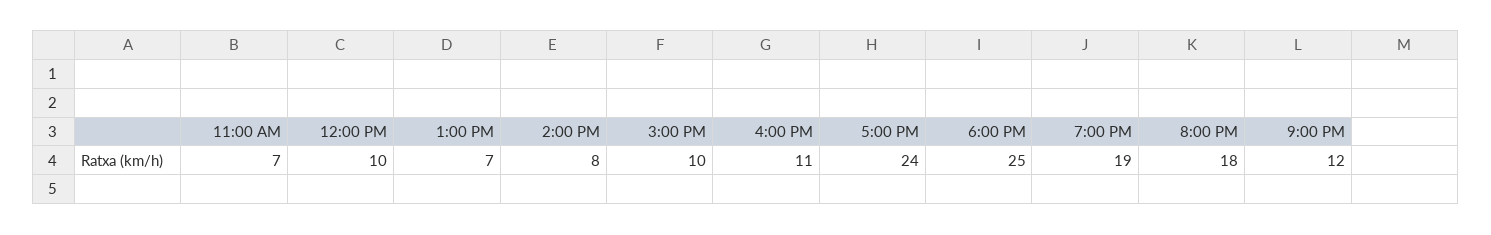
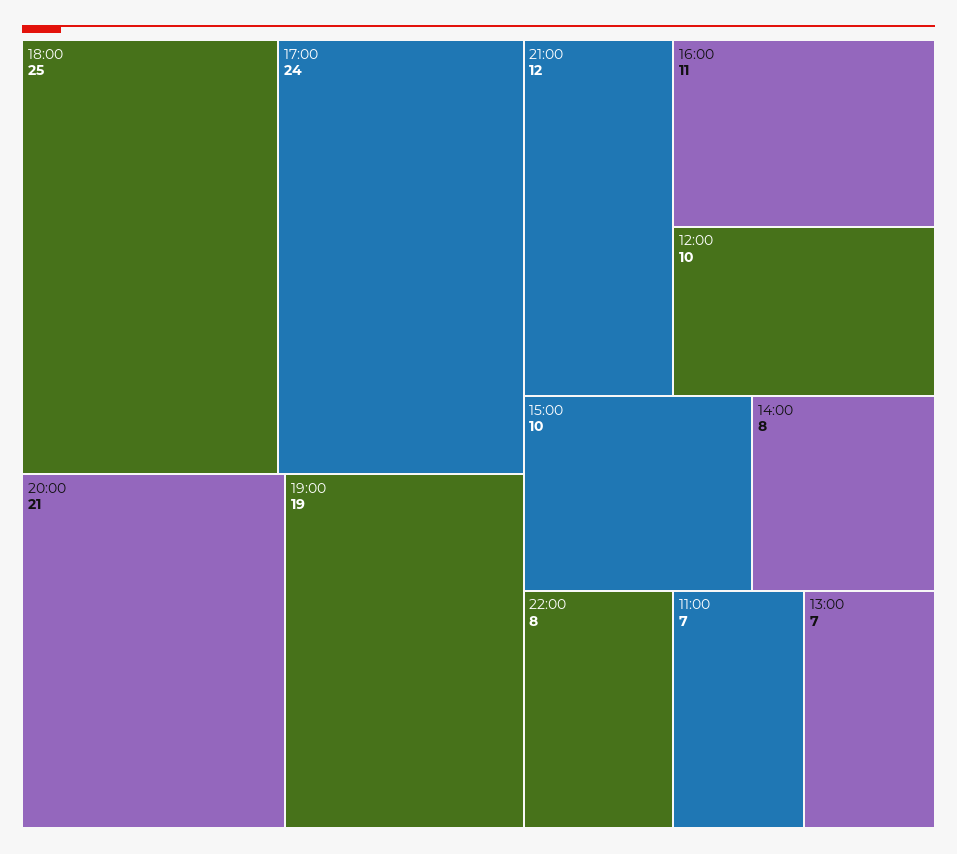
8:00 PM: 18 -> 21
22:00: none -> 8

